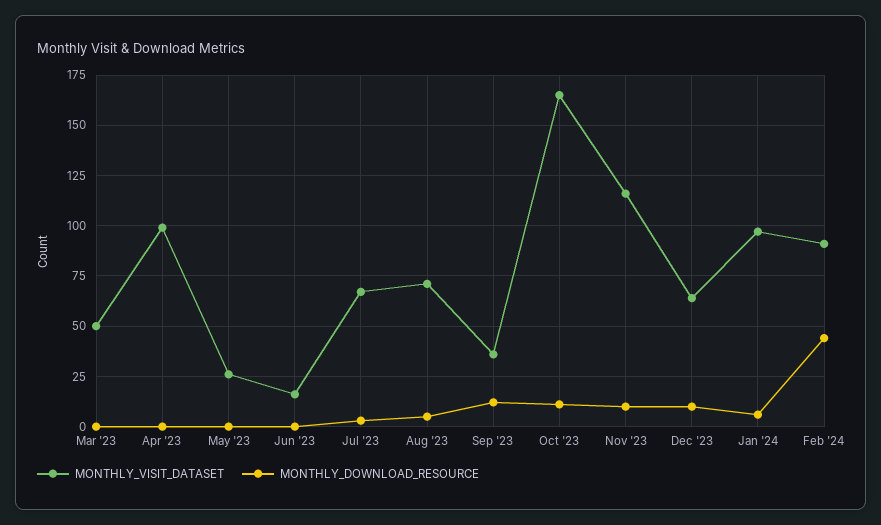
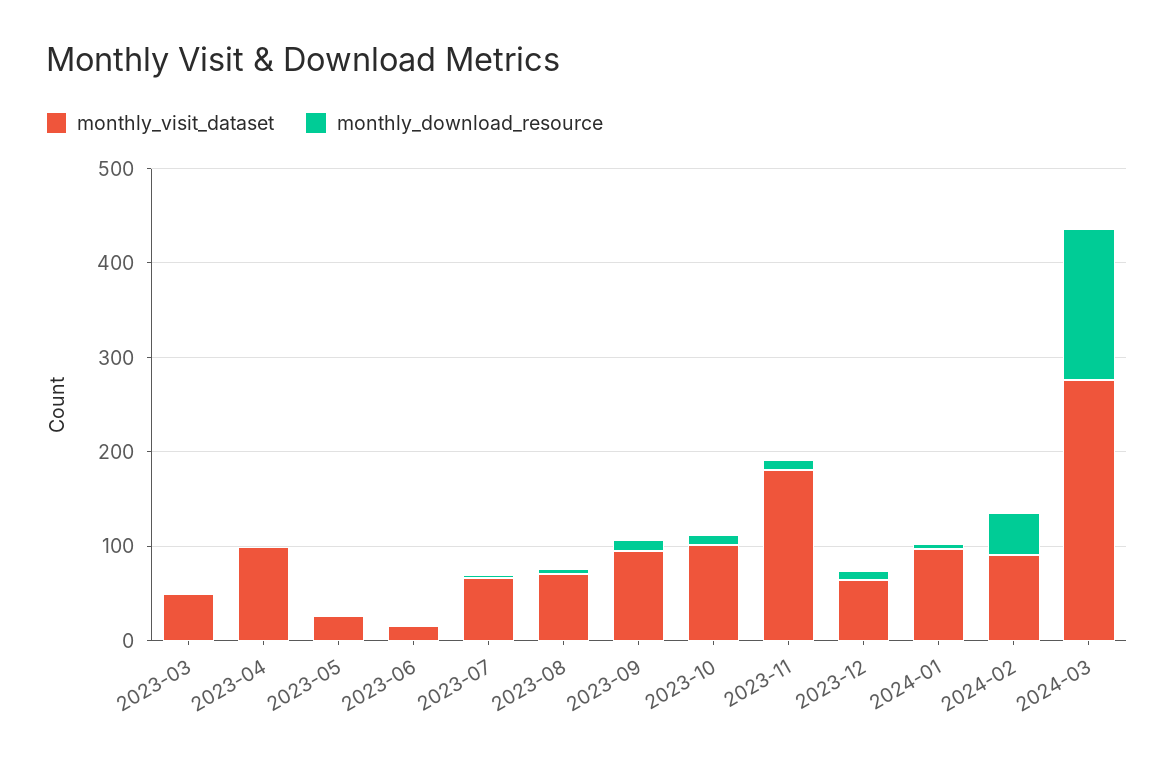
MONTHLY_VISIT_DATASET, Sep '23: 35 -> 100
MONTHLY_VISIT_DATASET, Oct '23: 165 -> 100
MONTHLY_VISIT_DATASET, Nov '23: 115 -> 180
MONTHLY_VISIT_DATASET, 2024-03: none -> 280
MONTHLY_DOWNLOAD_RESOURCE, 2024-03: none -> 160

